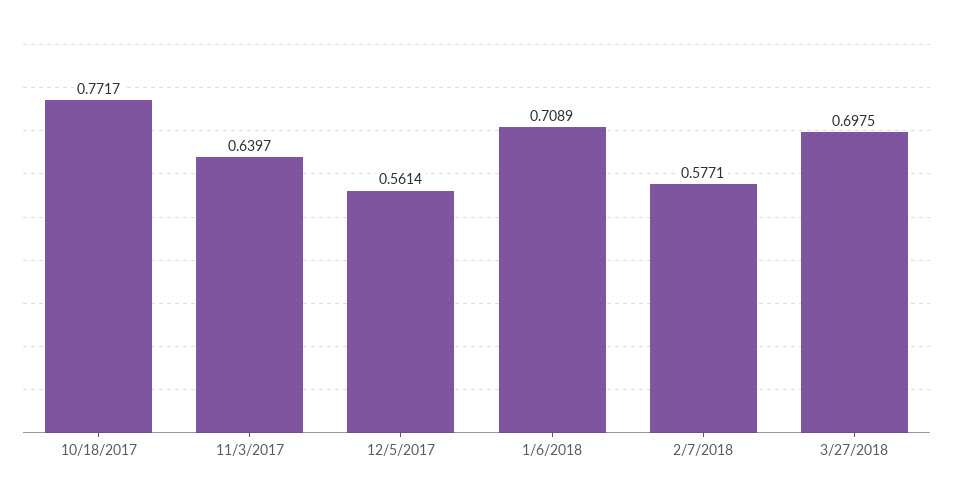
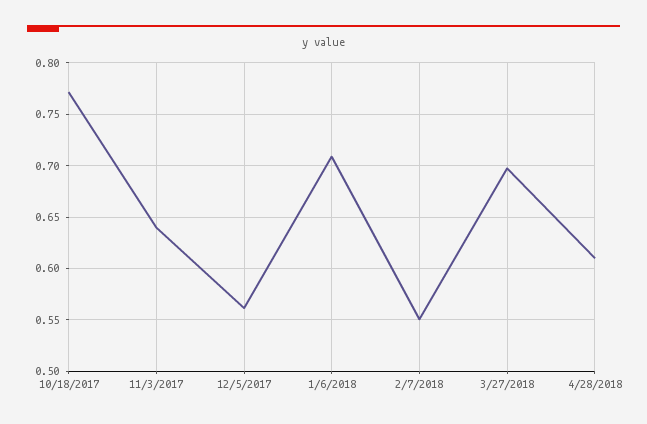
2/7/2018: 0.5771 -> 0.55
4/28/2018: none -> 0.61

